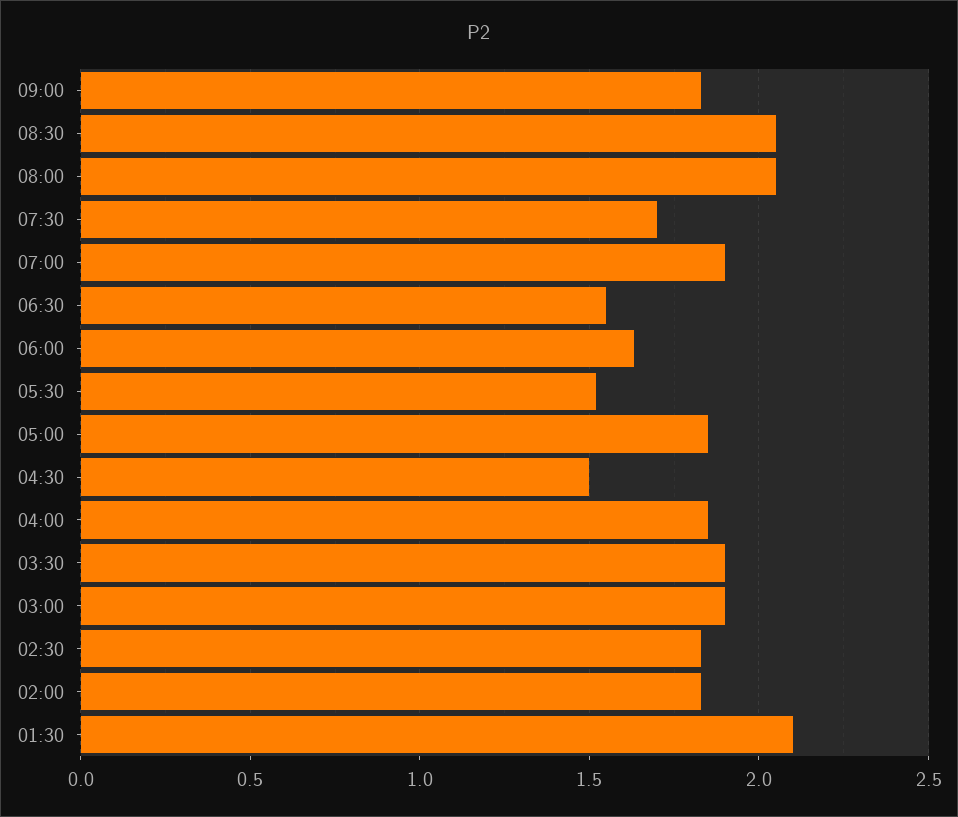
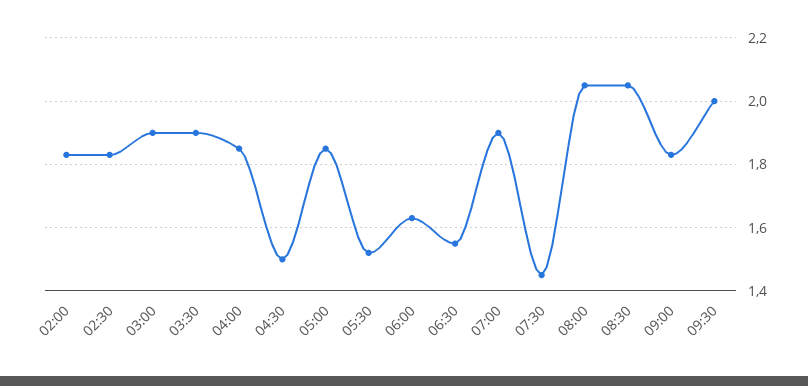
07:30: 1.7 -> 1.45
01:30: 2.1 -> none
09:30: none -> 2

